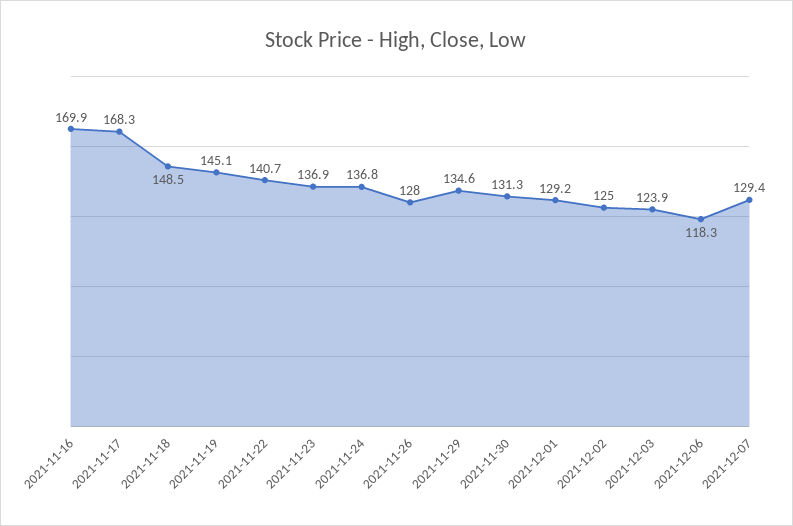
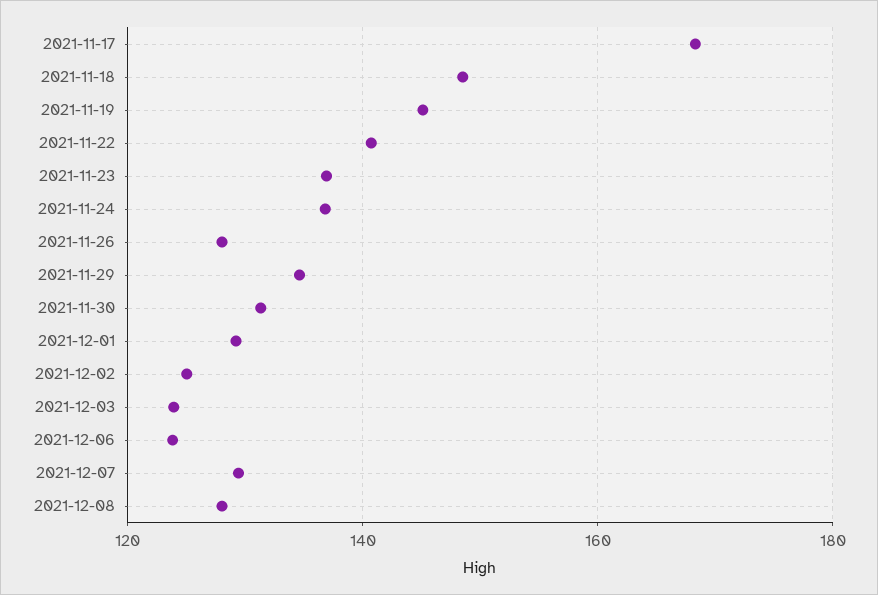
2021-11-16: 169.9 -> none
2021-12-06: 118.3 -> 124
2021-12-08: none -> 128

